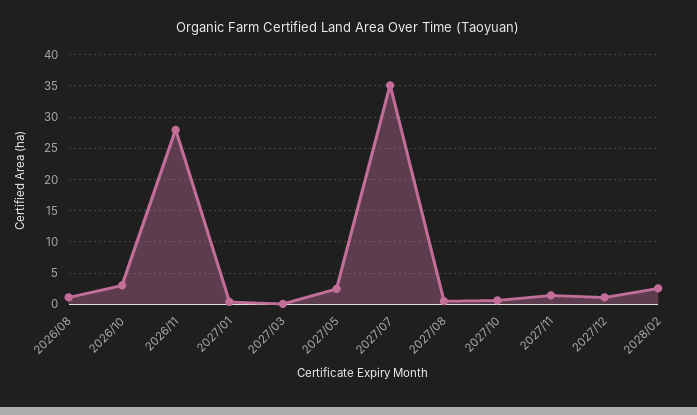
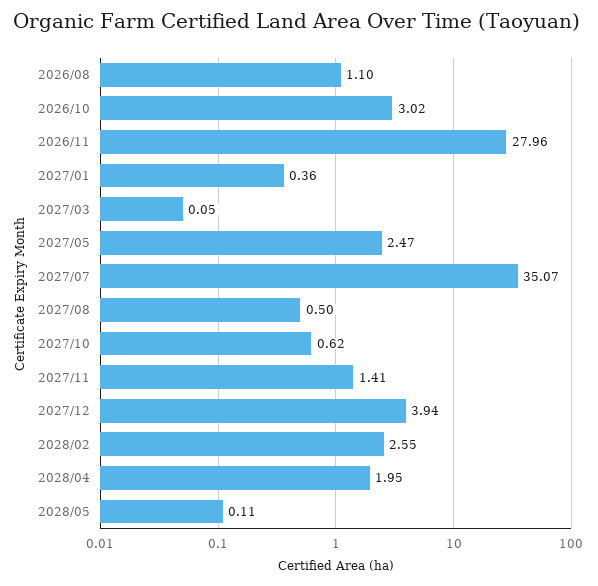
2027/12: 1 -> 3.94
2028/04: none -> 1.95
2028/05: none -> 0.11

